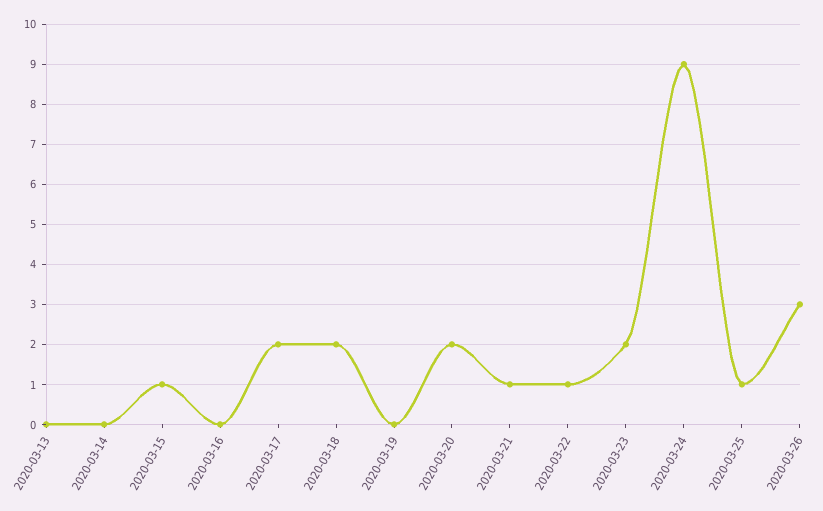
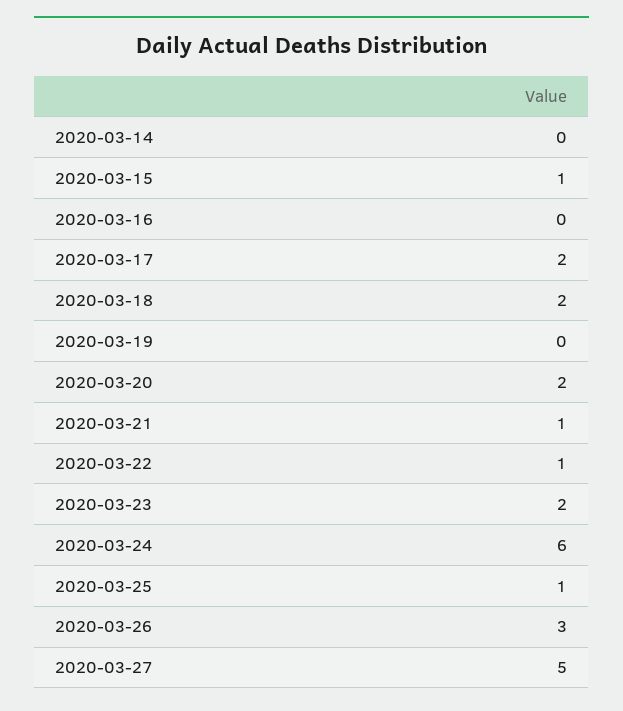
2020-03-13: 0 -> none
2020-03-24: 9 -> 6
2020-03-27: none -> 5

